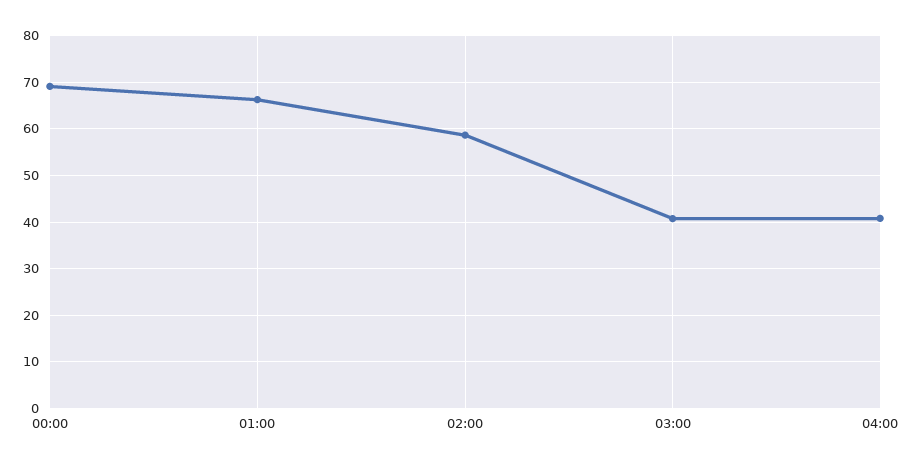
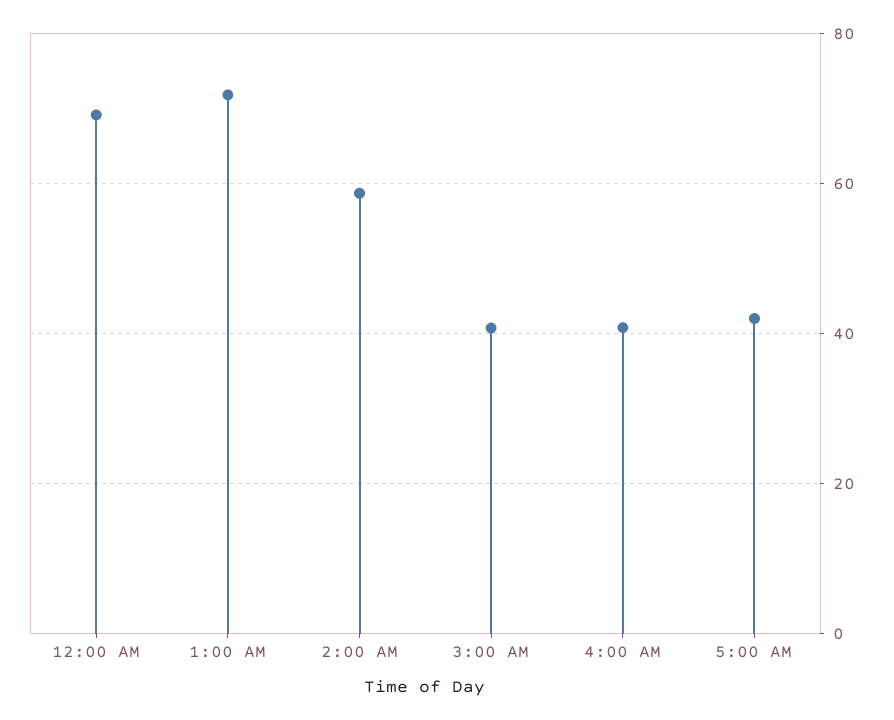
01:00: 66 -> 72
5:00 AM: none -> 42

